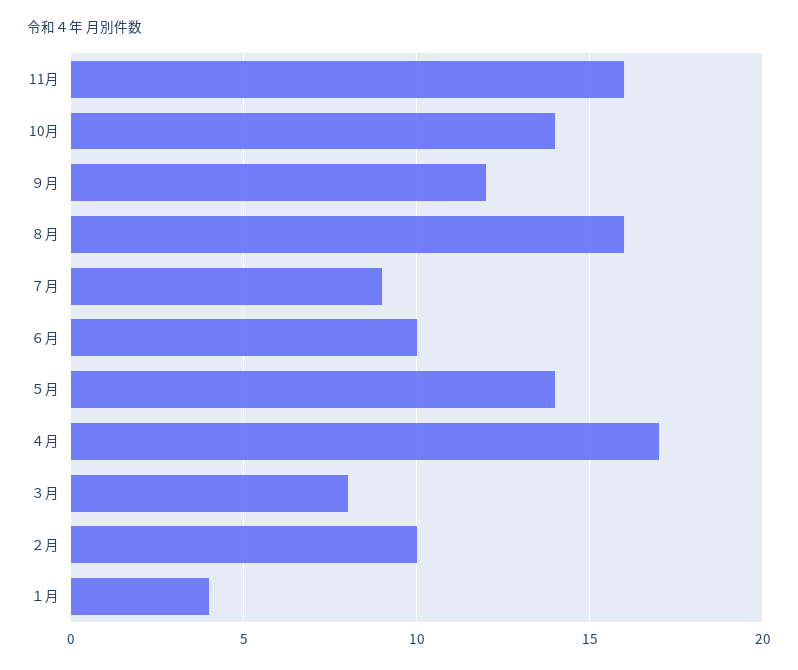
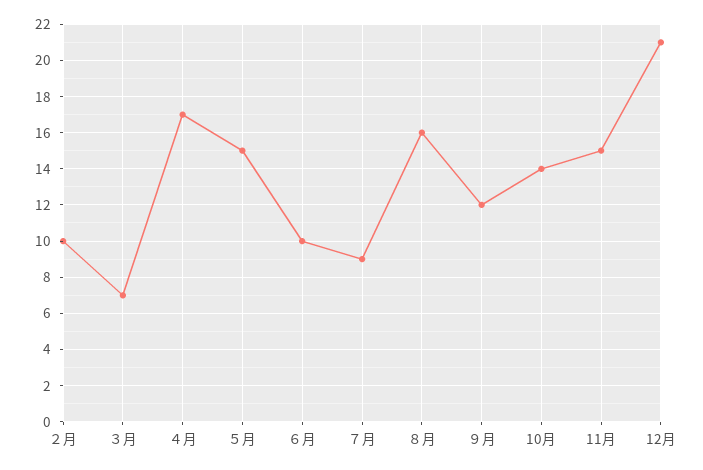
11月: 16 -> 15
５月: 14 -> 15
３月: 8 -> 7
１月: 4 -> none
12月: none -> 21

